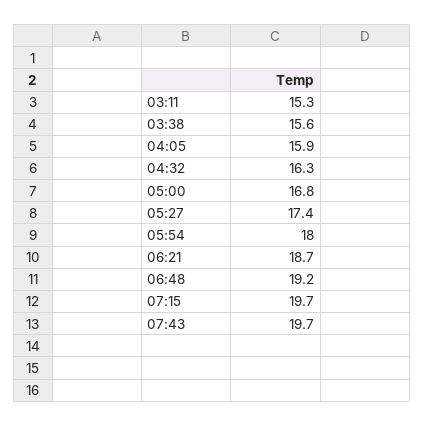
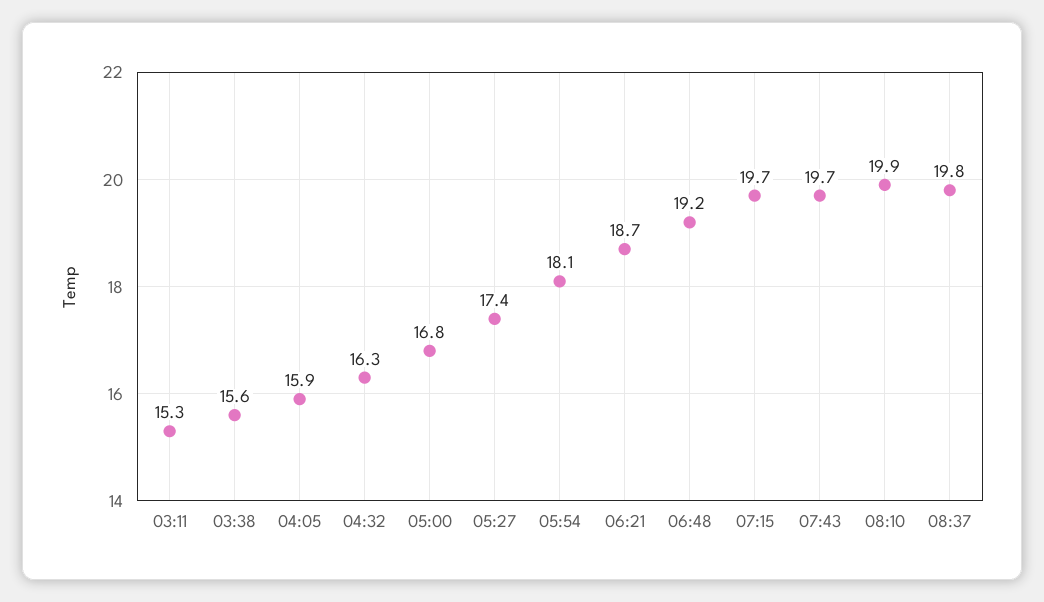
05:54: 18 -> 18.1
08:10: none -> 19.9
08:37: none -> 19.8

